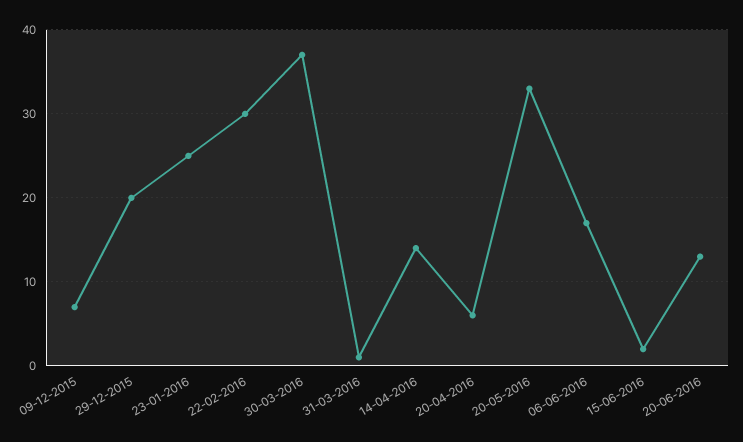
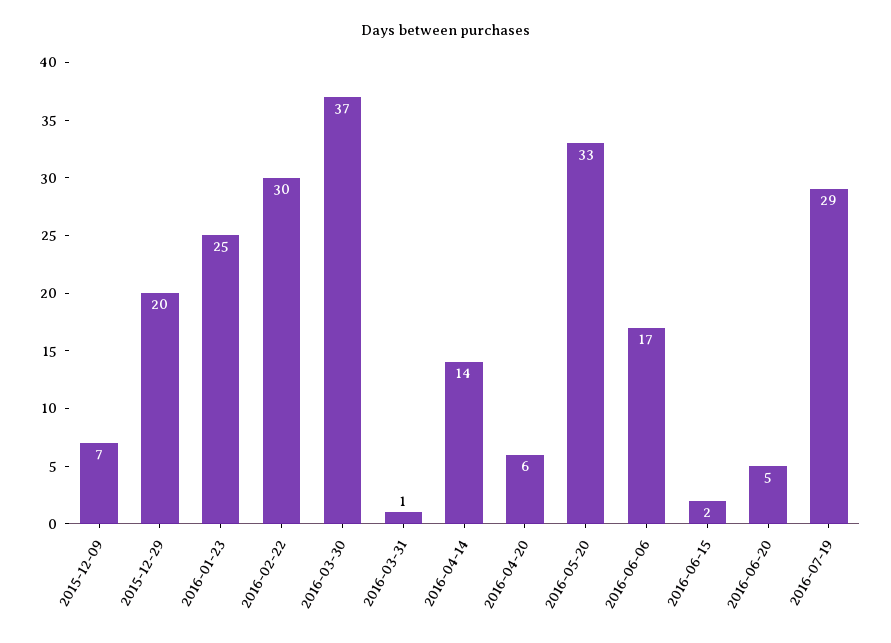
20-06-2016: 13 -> 5
2016-07-19: none -> 29

